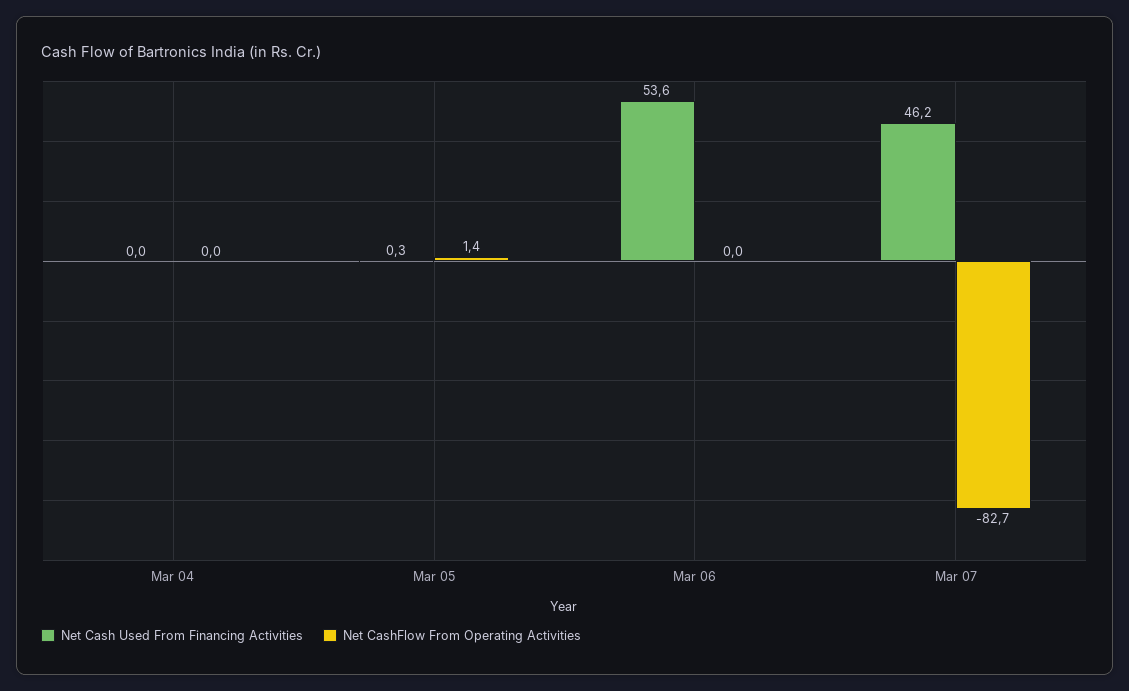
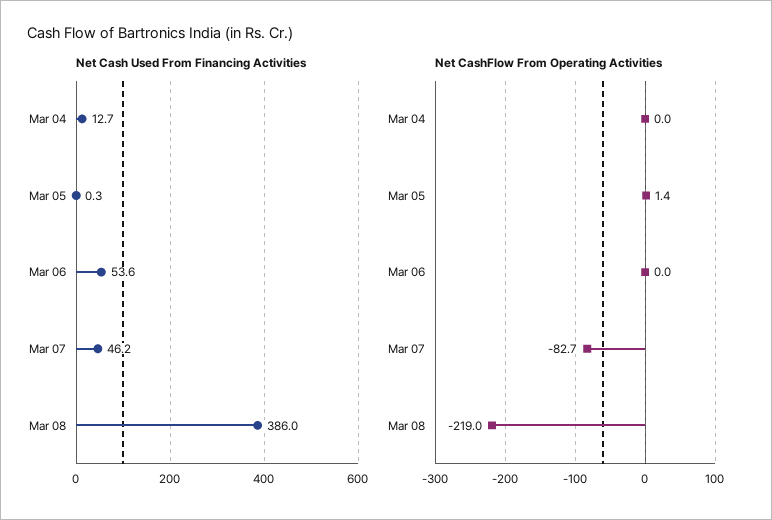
Net Cash Used From Financing Activities, Mar 04: 0 -> 12.7
Net Cash Used From Financing Activities, Mar 08: none -> 386
Net CashFlow From Operating Activities, Mar 08: none -> -219

